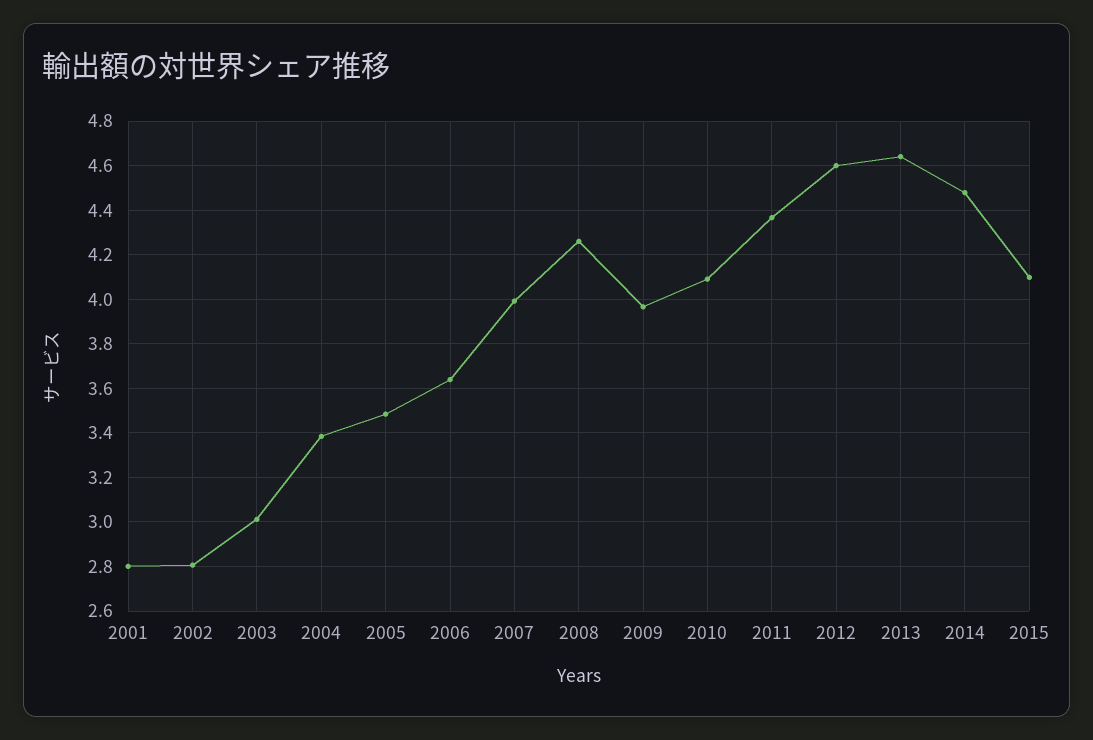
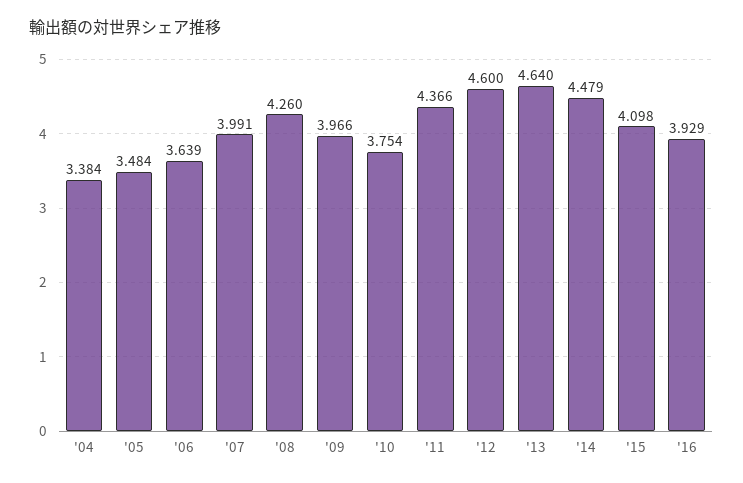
2001: 2.8 -> none
2002: 2.8 -> none
2003: 3 -> none
2010: 4.1 -> 3.754
'16: none -> 3.929

